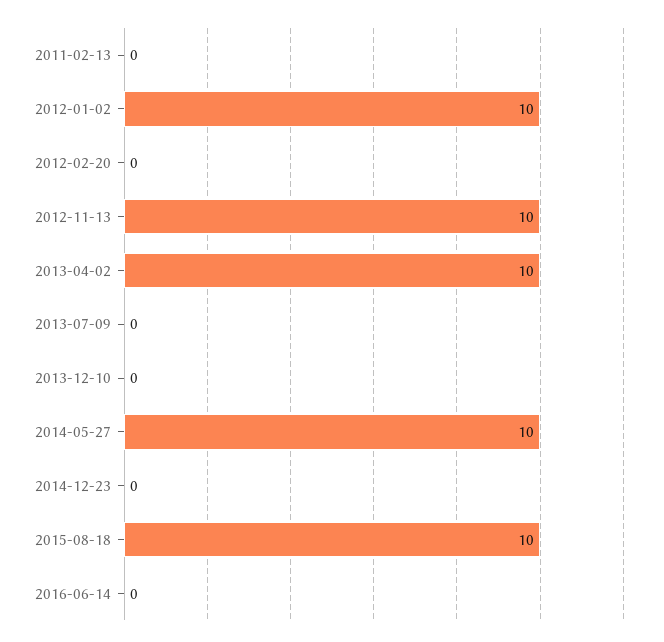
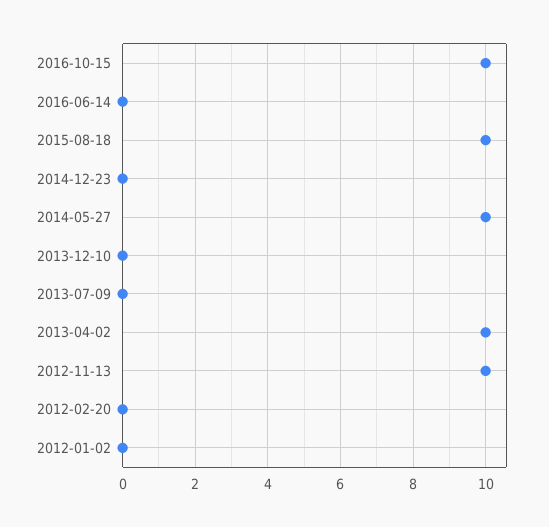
2011-02-13: 0 -> none
2012-01-02: 10 -> 0
2016-10-15: none -> 10

